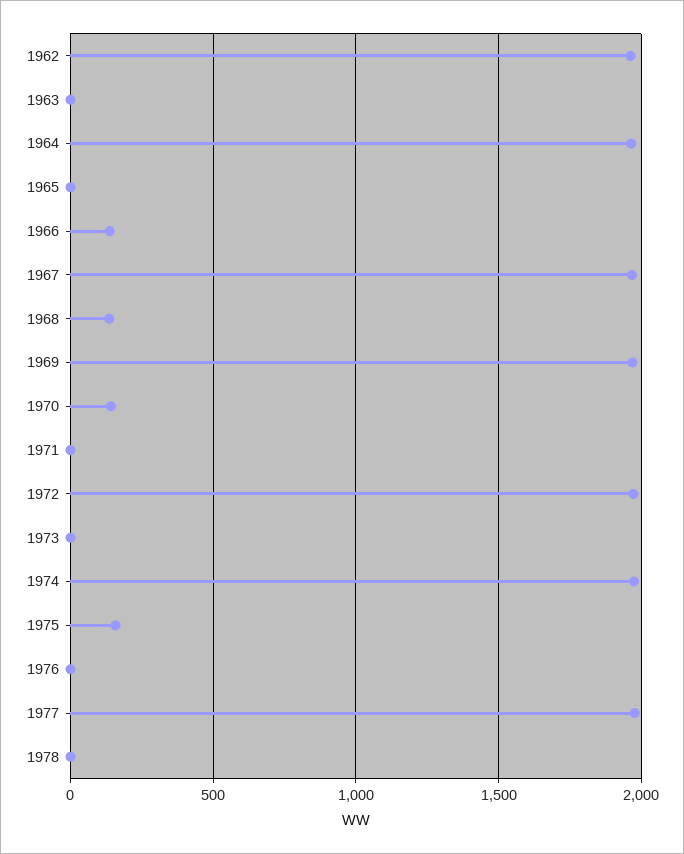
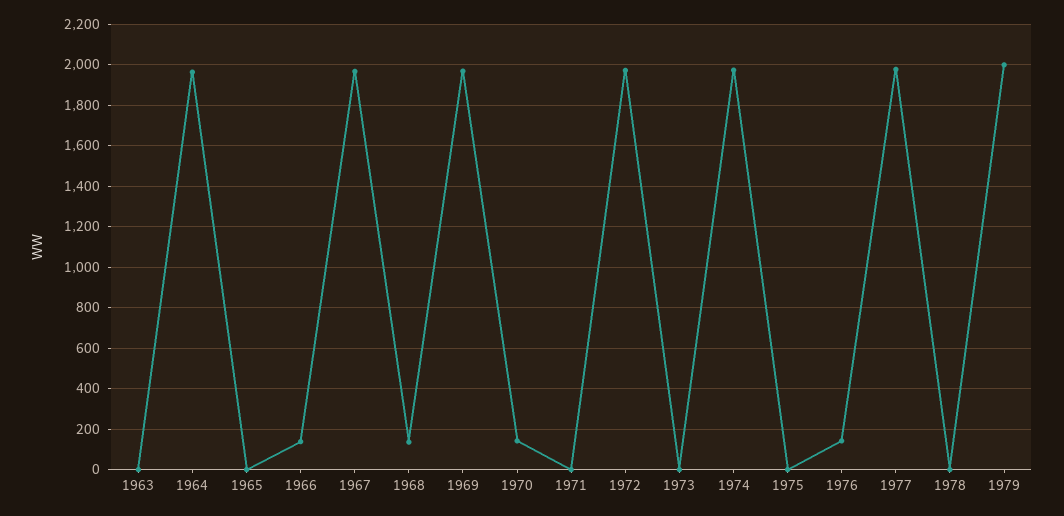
1962: 1950 -> none
1975: 150 -> 0
1976: 0 -> 150
1979: none -> 2000

